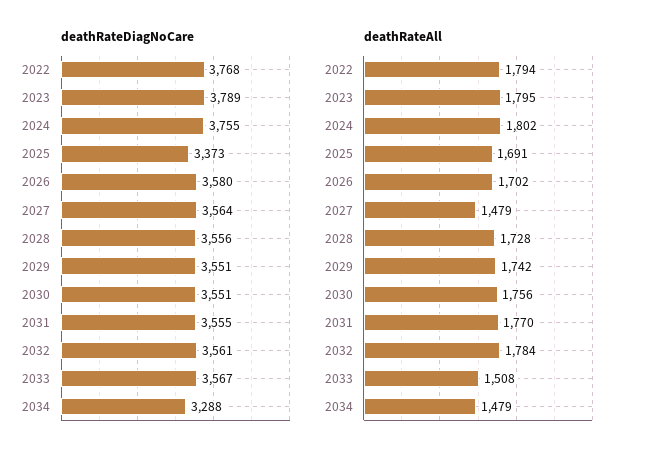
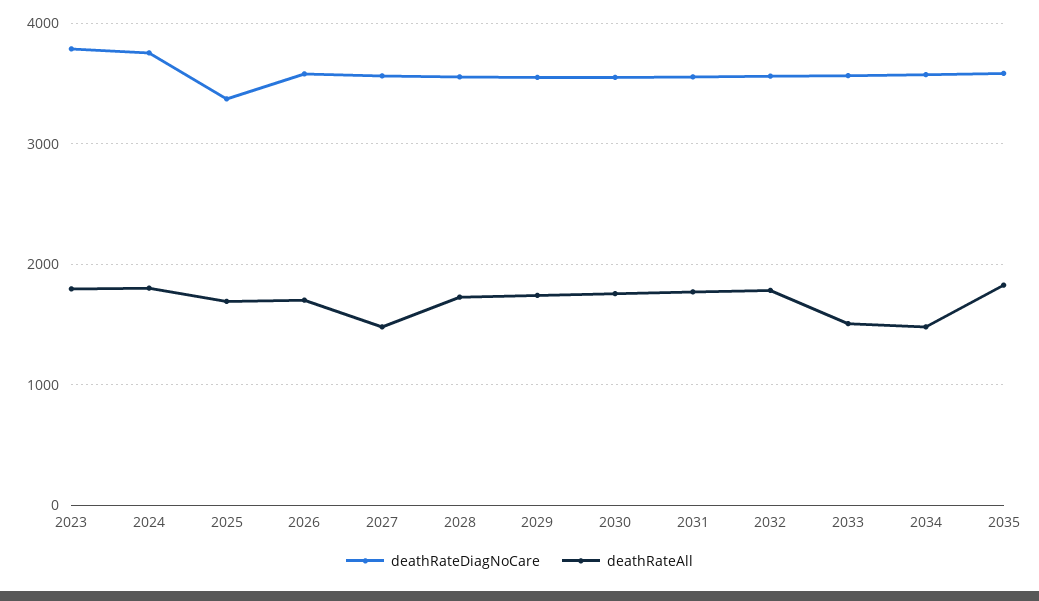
deathRateDiagNoCare, 2022: 3768 -> none
deathRateDiagNoCare, 2034: 3288 -> 3600
deathRateAll, 2022: 1794 -> none
deathRateDiagNoCare, 2035: none -> 3600
deathRateAll, 2035: none -> 1800

